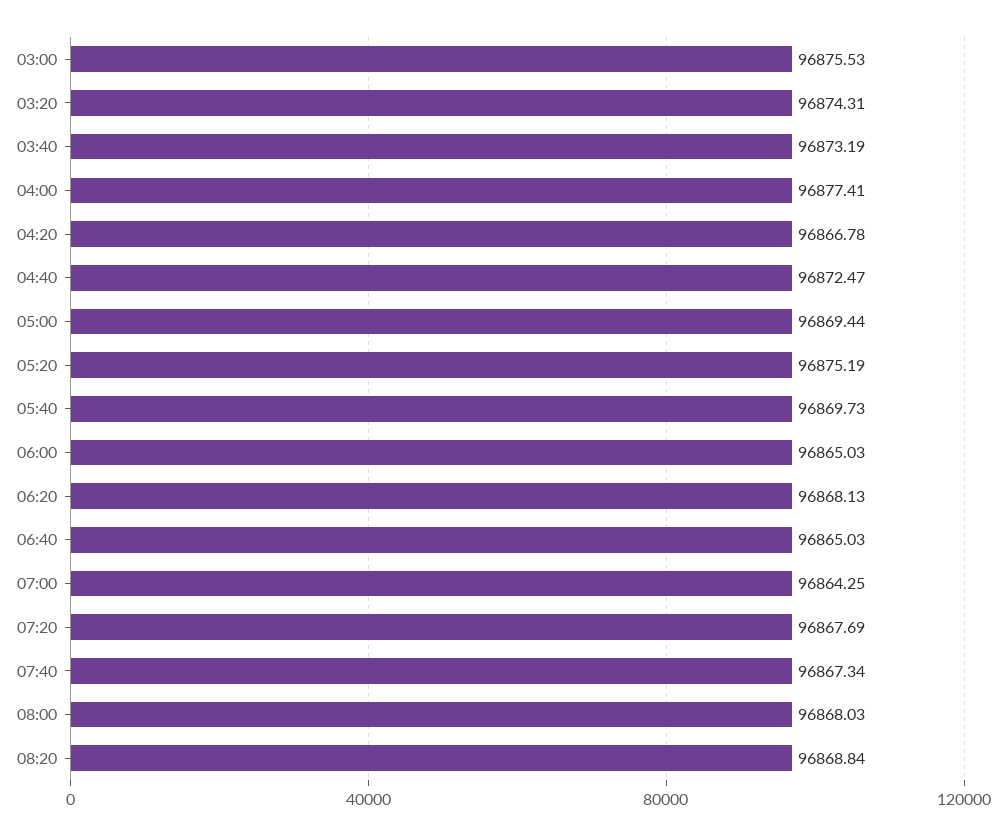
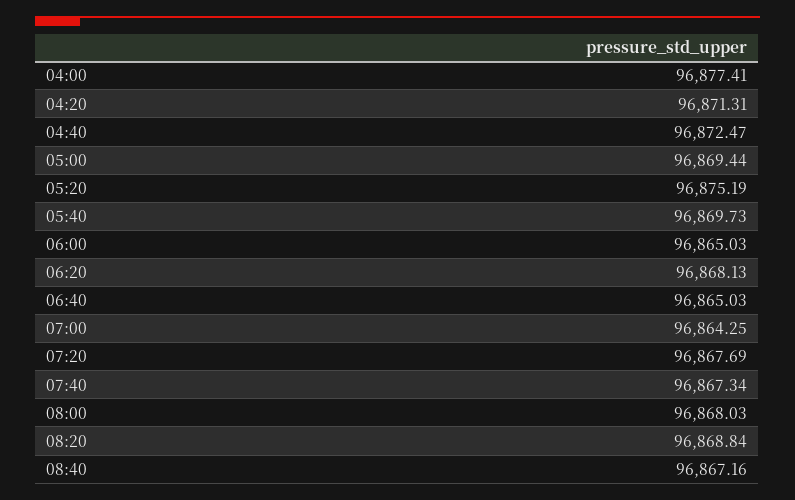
03:00: 96875.53 -> none
03:20: 96874.31 -> none
03:40: 96873.19 -> none
04:20: 96866.78 -> 96871.31
08:40: none -> 96867.16

